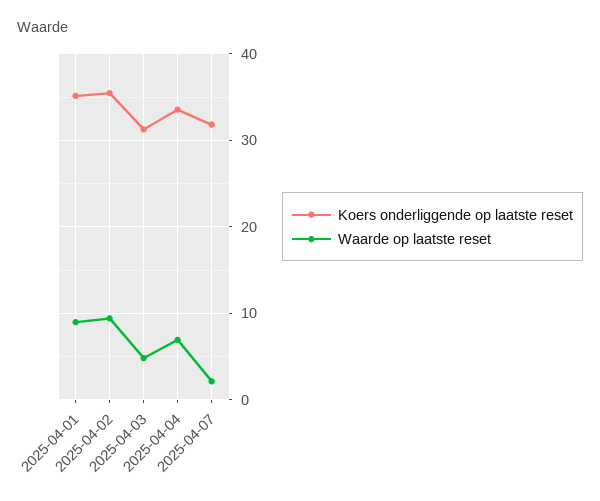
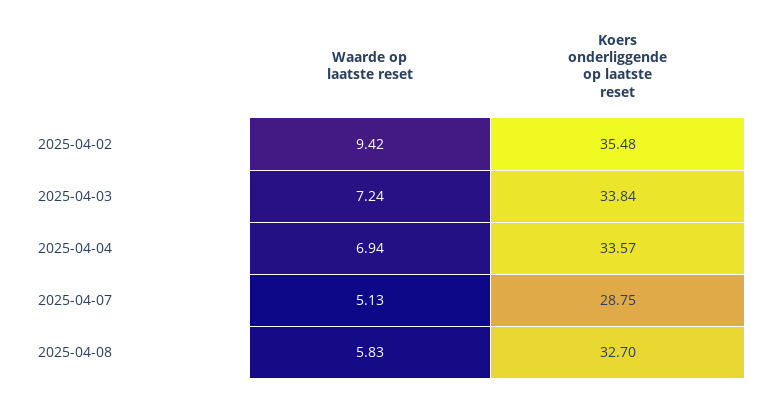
Koers onderliggende op laatste reset, 2025-04-01: 35 -> none
Waarde op laatste reset, 2025-04-01: 9 -> none
Koers onderliggende op laatste reset, 2025-04-03: 31 -> 33.84
Waarde op laatste reset, 2025-04-03: 5 -> 7.24
Koers onderliggende op laatste reset, 2025-04-07: 32 -> 28.75
Waarde op laatste reset, 2025-04-07: 2 -> 5.13
Waarde op laatste reset, 2025-04-08: none -> 5.83
Koers onderliggende op laatste reset, 2025-04-08: none -> 32.7

